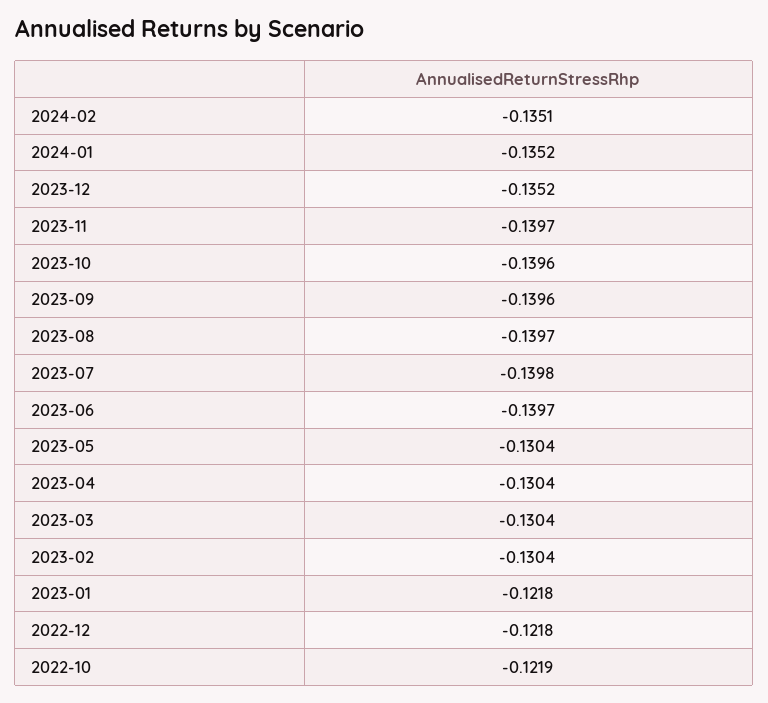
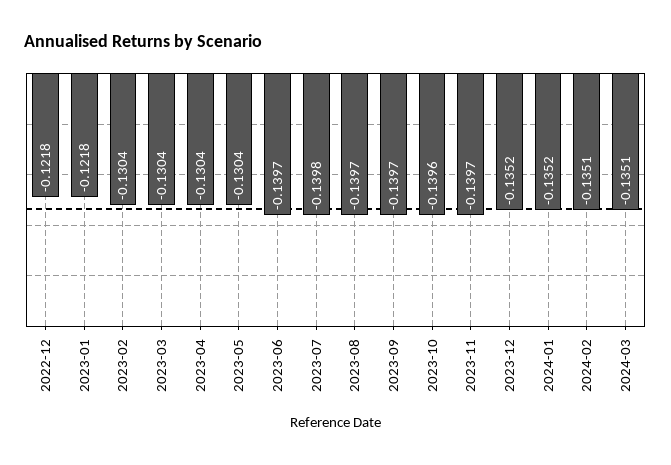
2023-09: -0.1396 -> -0.1397
2022-10: -0.1219 -> none
2024-03: none -> -0.1351

